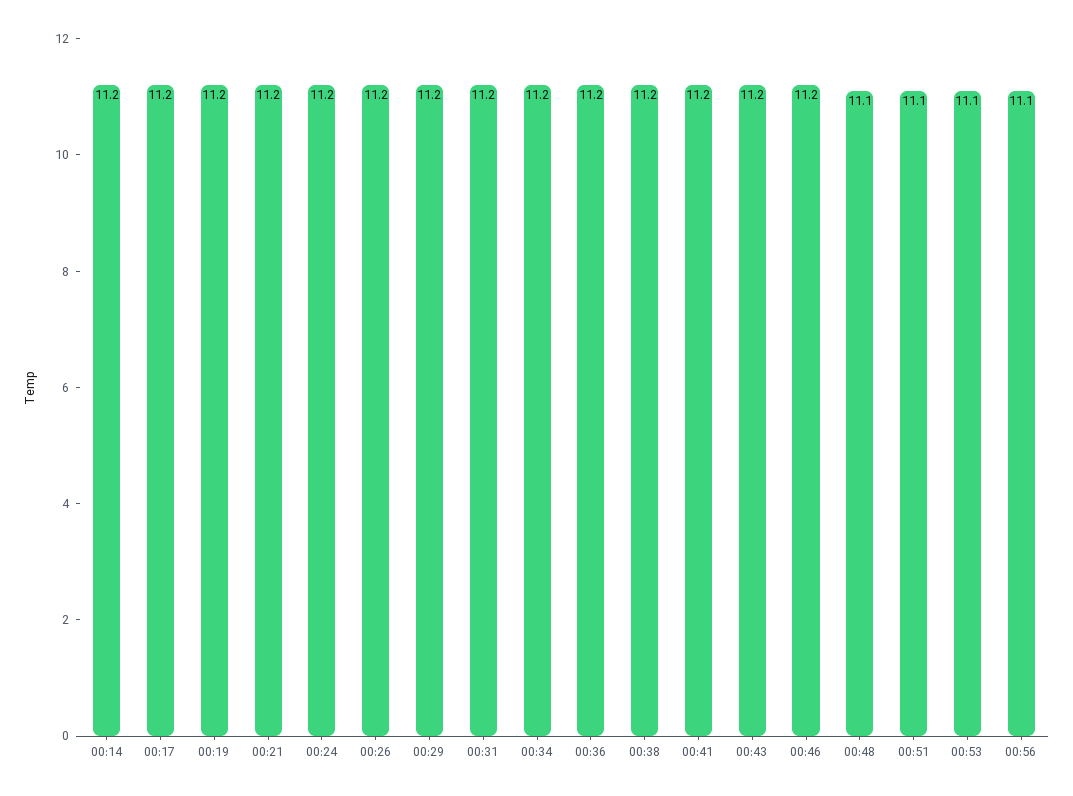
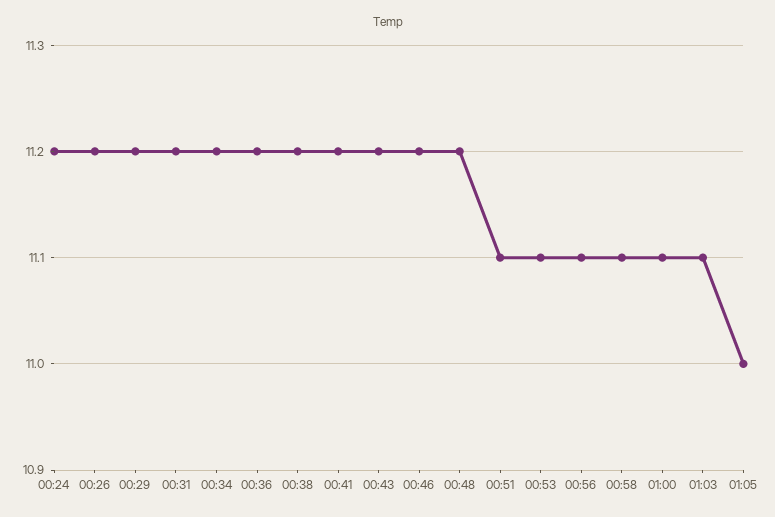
00:14: 11.2 -> none
00:17: 11.2 -> none
00:19: 11.2 -> none
00:21: 11.2 -> none
00:48: 11.1 -> 11.2
00:58: none -> 11.1
01:00: none -> 11.1
01:03: none -> 11.1
01:05: none -> 11

